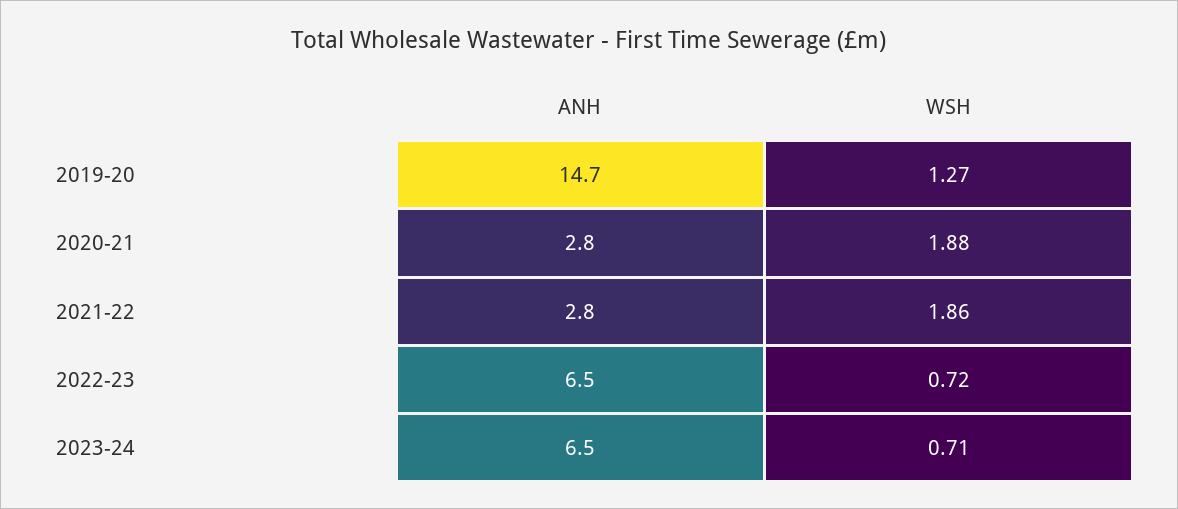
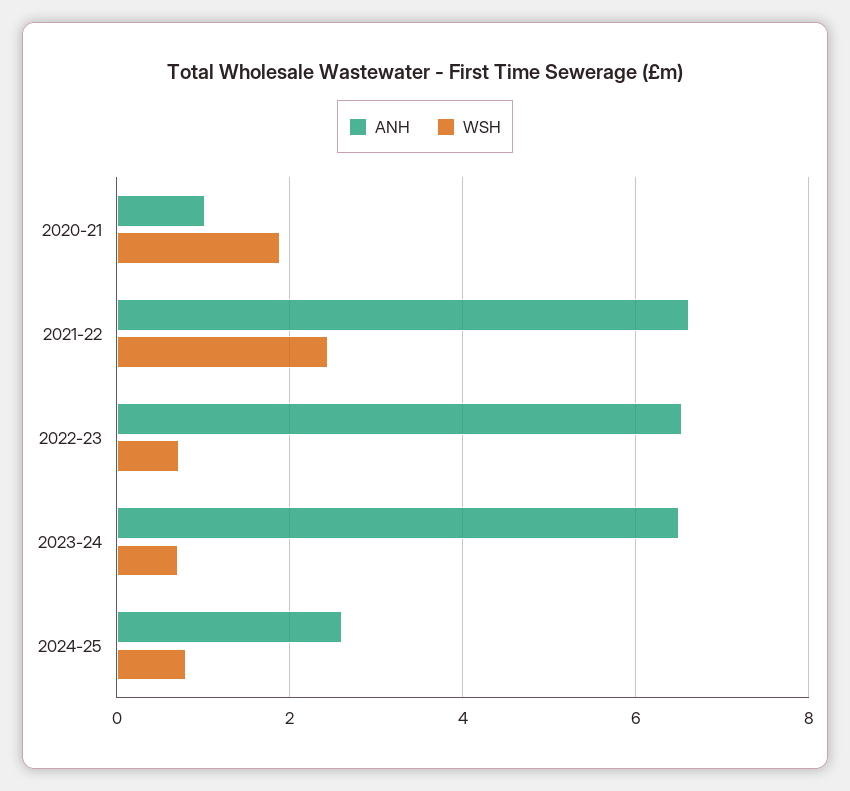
ANH, 2019-20: 14.7 -> none
WSH, 2019-20: 1.27 -> none
ANH, 2020-21: 2.8 -> 1
ANH, 2021-22: 2.8 -> 6.6
WSH, 2021-22: 1.86 -> 2.4
ANH, 2024-25: none -> 2.6
WSH, 2024-25: none -> 0.8

